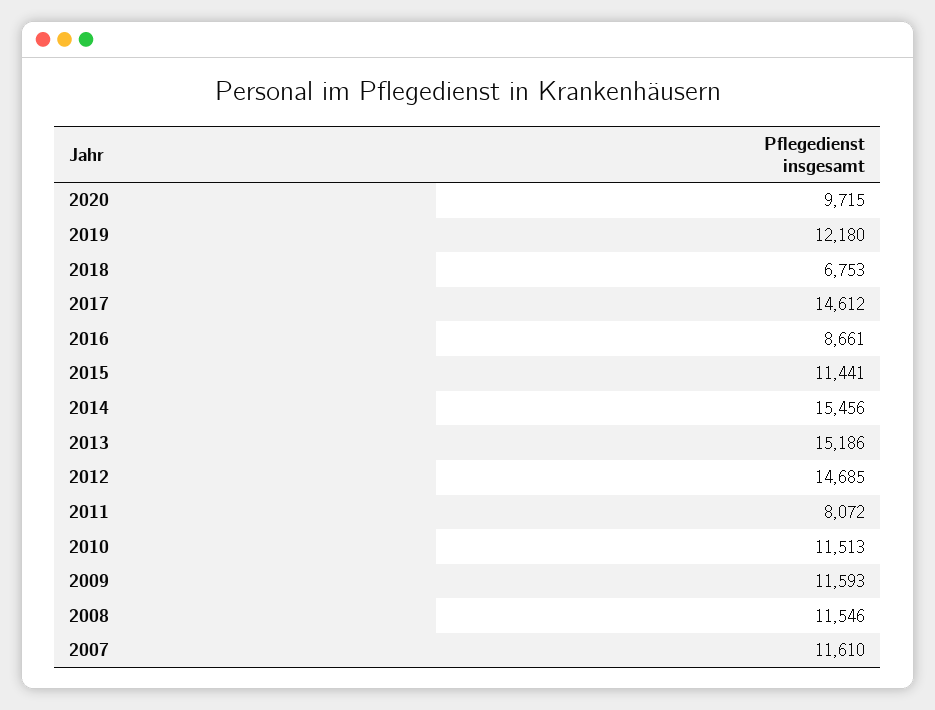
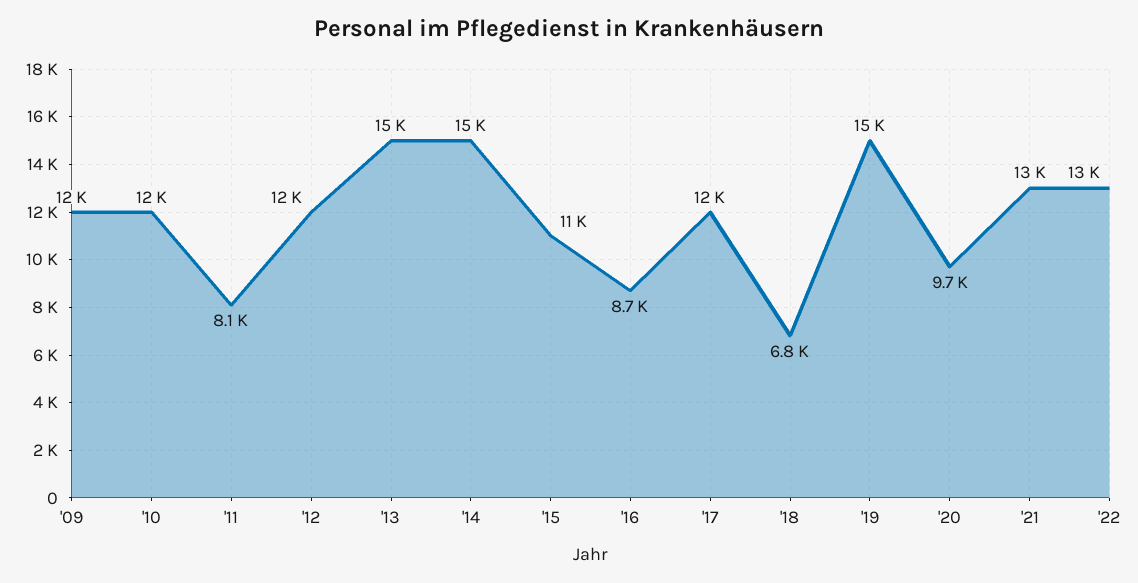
2019: 12180 -> 15000
2017: 14612 -> 12000
2012: 14685 -> 12000
2008: 11546 -> none
2007: 11610 -> none
'21: none -> 13000
'22: none -> 13000

